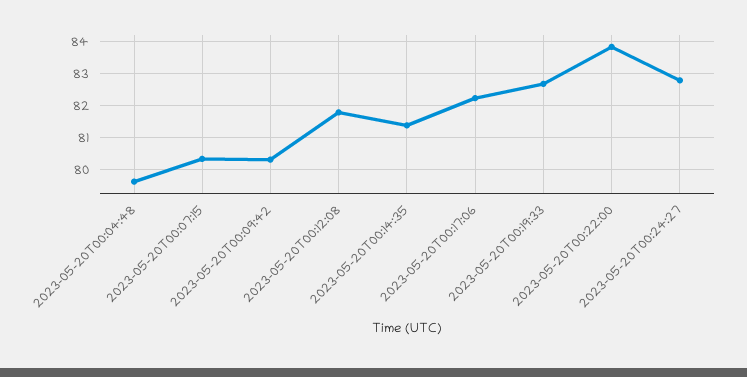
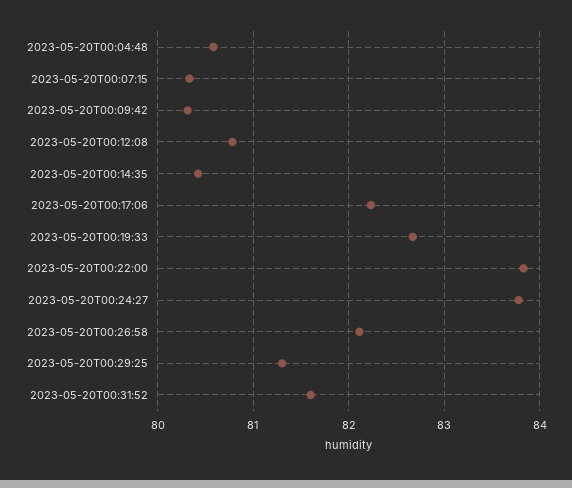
2023-05-20T00:04:48: 79.6 -> 80.6
2023-05-20T00:12:08: 81.8 -> 80.8
2023-05-20T00:14:35: 81.4 -> 80.4
2023-05-20T00:24:27: 82.8 -> 83.8
2023-05-20T00:26:58: none -> 82.1
2023-05-20T00:29:25: none -> 81.3
2023-05-20T00:31:52: none -> 81.6

